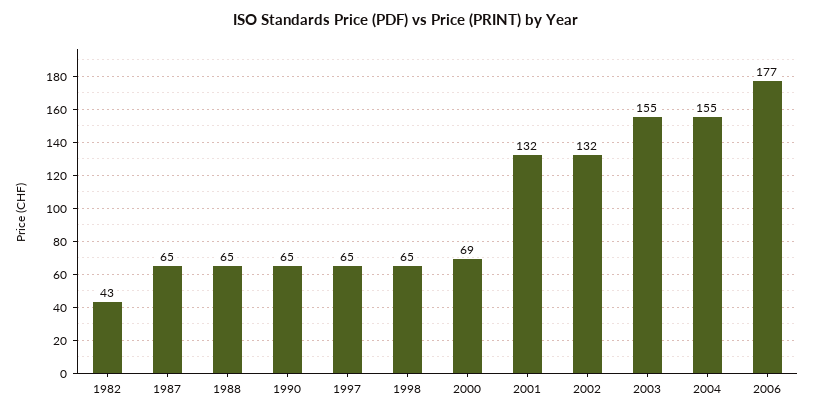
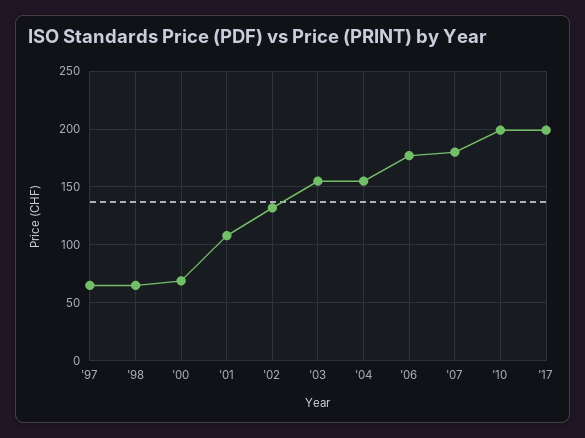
1982: 43 -> none
1987: 65 -> none
1988: 65 -> none
1990: 65 -> none
2001: 132 -> 110
'07: none -> 180
'10: none -> 200
'17: none -> 200

